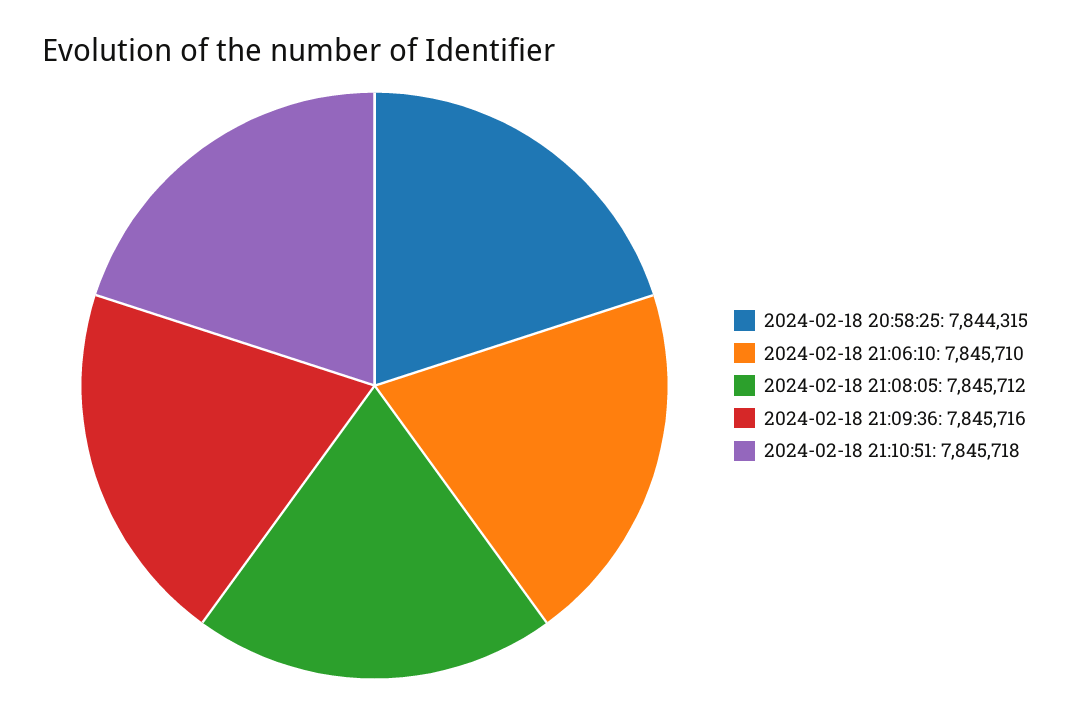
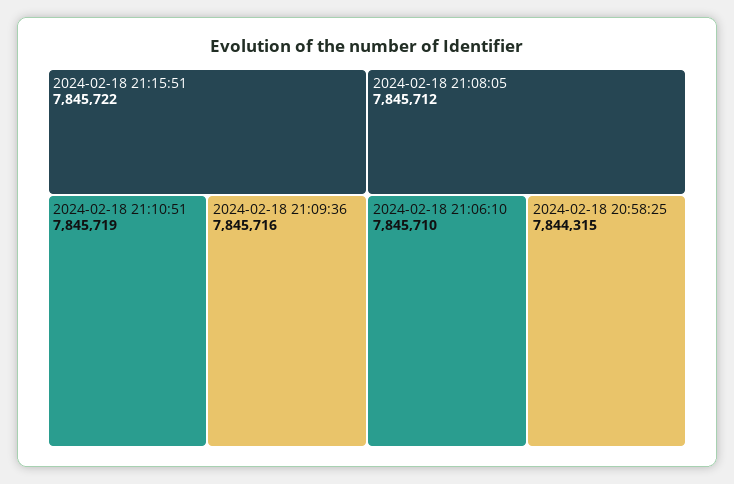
2024-02-18 21:10:51: 7845718 -> 7845719
2024-02-18 21:15:51: none -> 7845722

